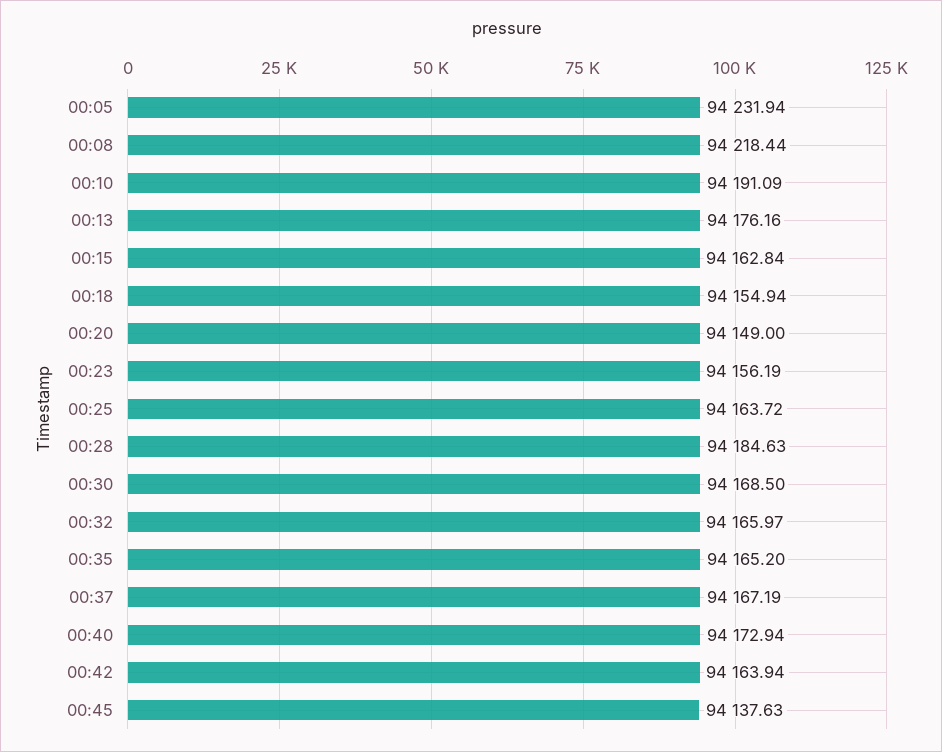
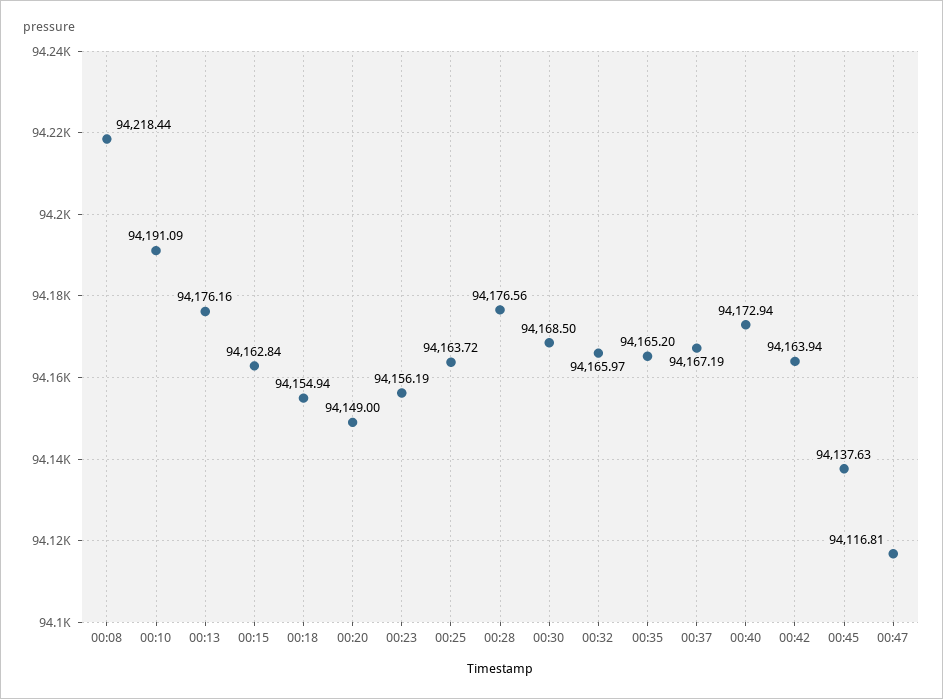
00:05: 94231.94 -> none
00:28: 94184.63 -> 94176.56
00:47: none -> 94116.81

